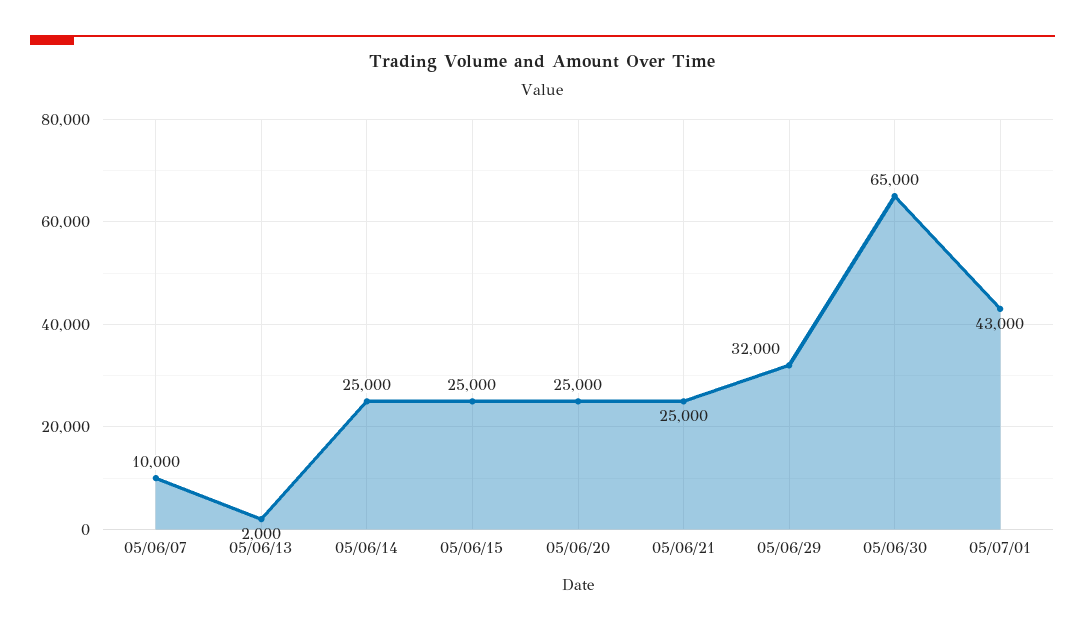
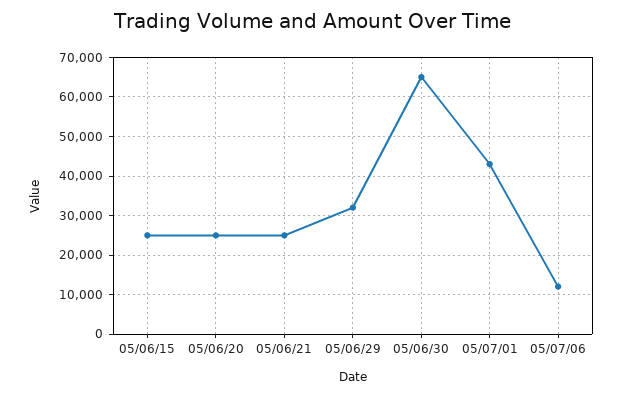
05/06/07: 10000 -> none
05/06/13: 2000 -> none
05/06/14: 25000 -> none
05/07/06: none -> 12000

